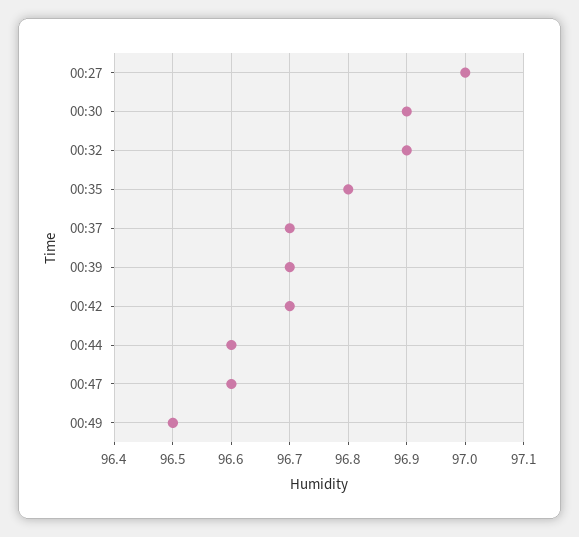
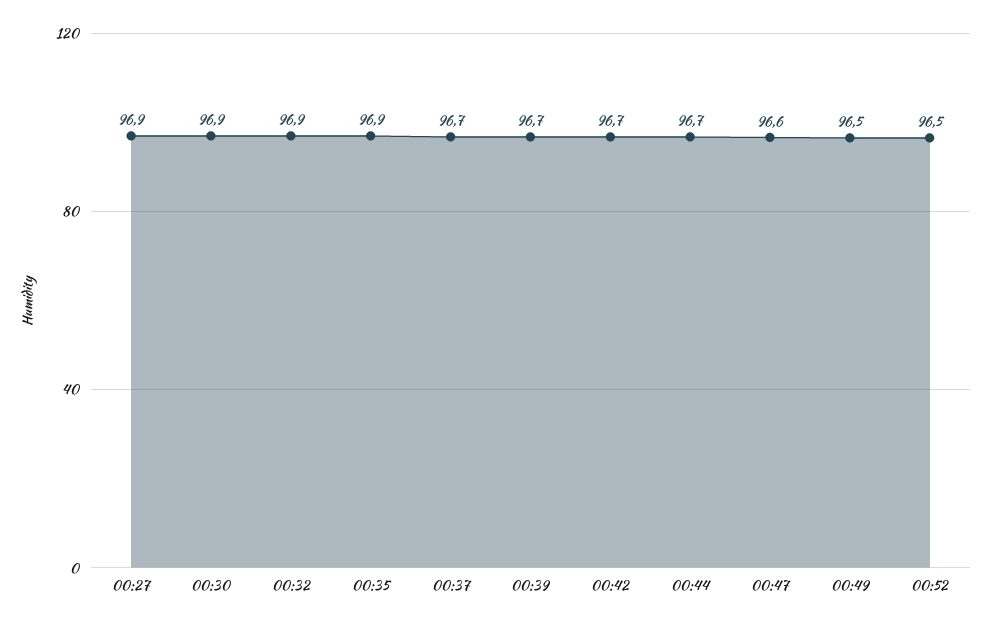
00:27: 97 -> 96.9
00:35: 96.8 -> 96.9
00:44: 96.6 -> 96.7
00:52: none -> 96.5

